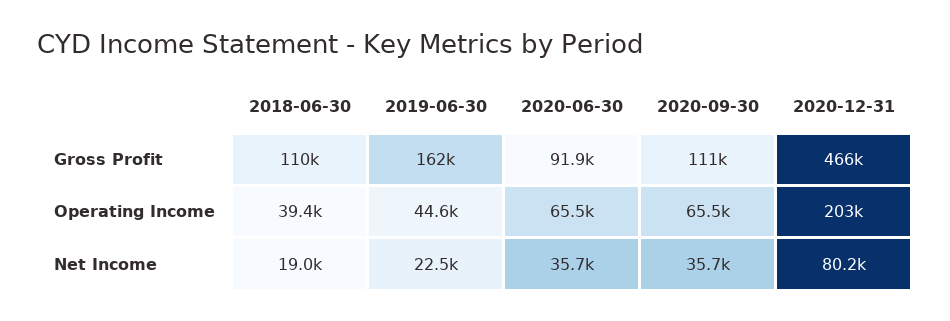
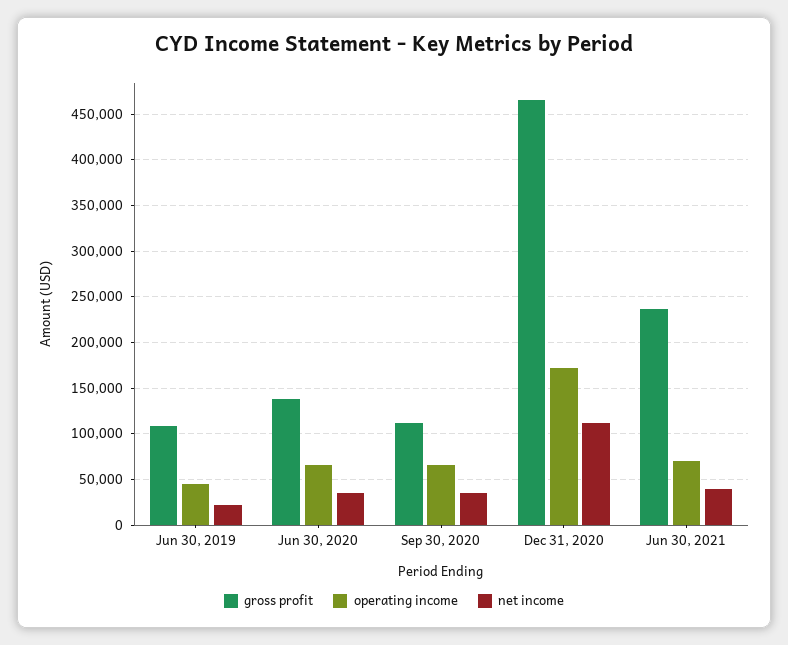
Gross Profit, 2018-06-30: 110000 -> none
Gross Profit, 2019-06-30: 162000 -> 110000
Gross Profit, 2020-06-30: 91900 -> 140000
Operating Income, 2018-06-30: 39400 -> none
Operating Income, 2020-12-31: 203000 -> 170000
Net Income, 2018-06-30: 19000 -> none
Net Income, 2020-12-31: 80200 -> 110000
Gross Profit, Jun 30, 2021: none -> 240000
Operating Income, Jun 30, 2021: none -> 70000
Net Income, Jun 30, 2021: none -> 40000

